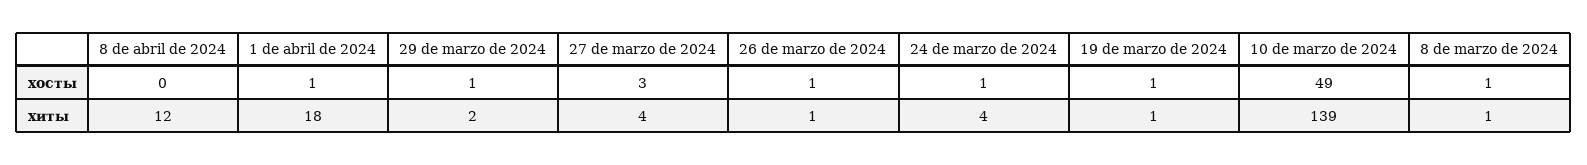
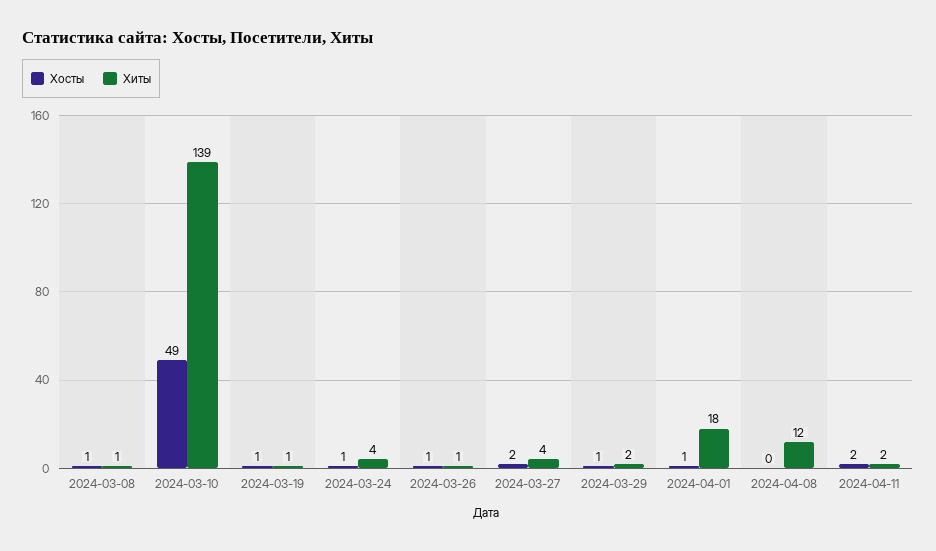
хосты, 27 de marzo de 2024: 3 -> 2
хосты, 2024-04-11: none -> 2
хиты, 2024-04-11: none -> 2

